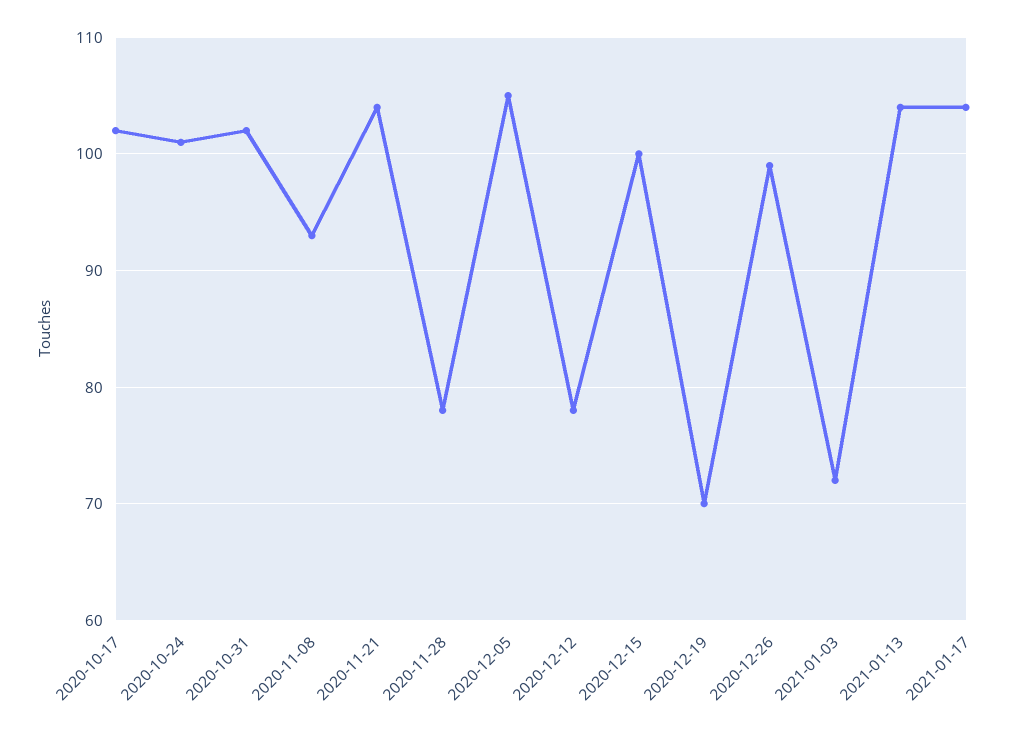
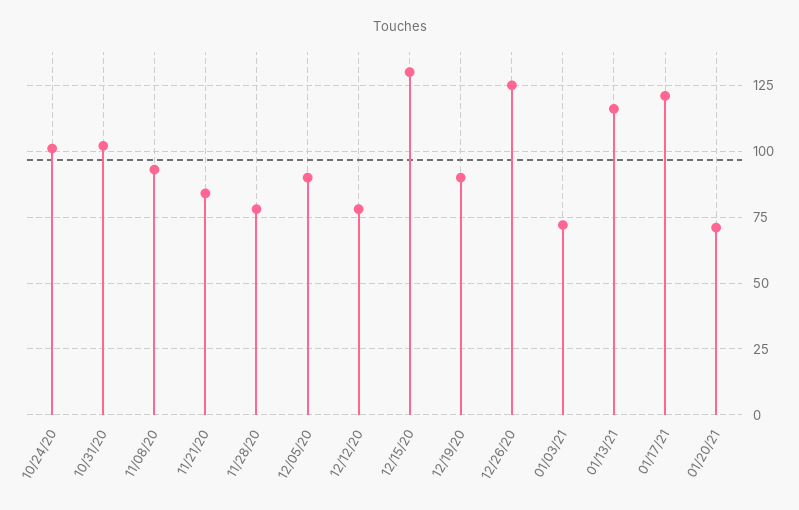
2020-10-17: 102 -> none
2020-11-21: 104 -> 85
2020-12-05: 105 -> 90
2020-12-15: 100 -> 130
2020-12-19: 70 -> 90
2020-12-26: 99 -> 125
2021-01-13: 104 -> 115
2021-01-17: 104 -> 120
01/20/21: none -> 70

